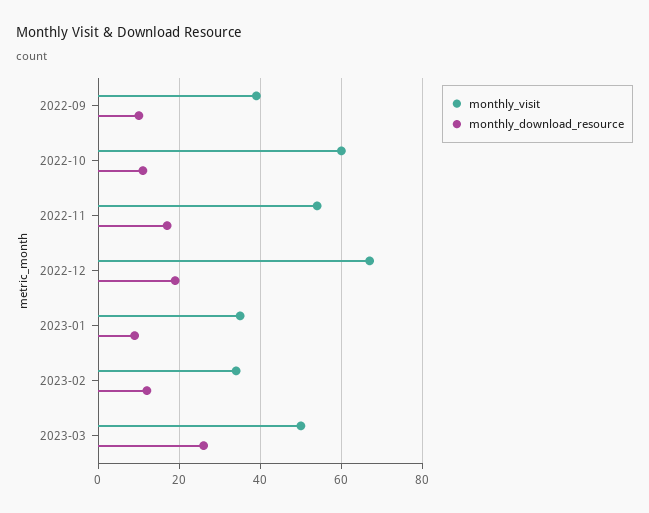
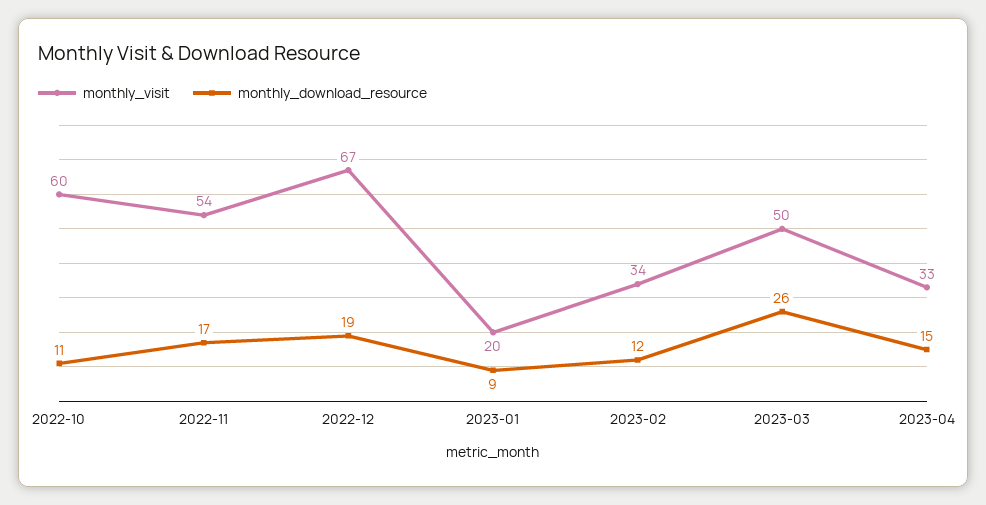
monthly_visit, 2022-09: 40 -> none
monthly_download_resource, 2022-09: 10 -> none
monthly_visit, 2023-01: 35 -> 20
monthly_visit, 2023-04: none -> 33
monthly_download_resource, 2023-04: none -> 15

